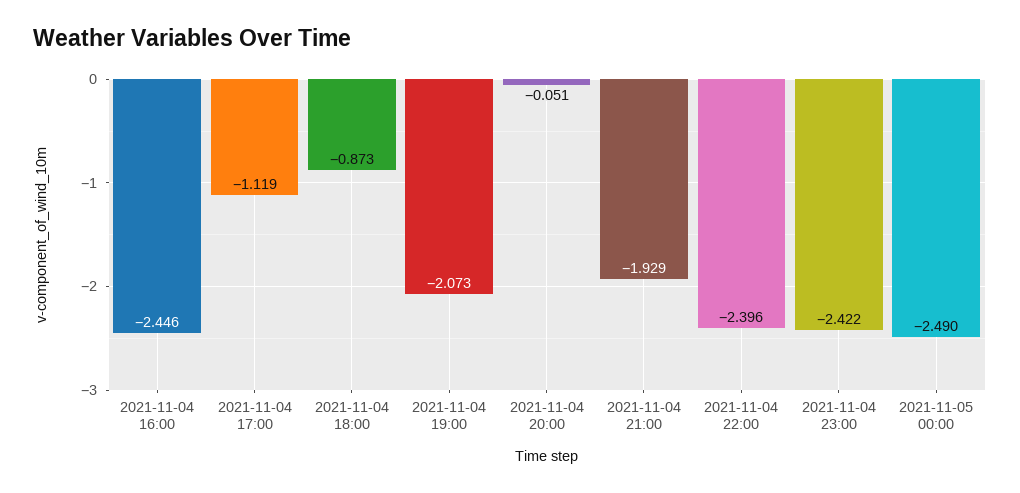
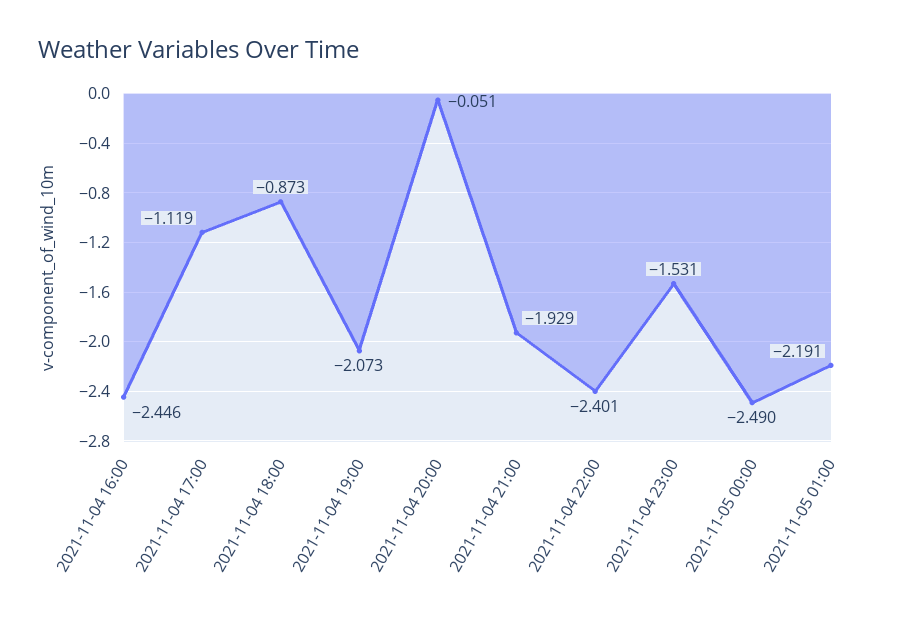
2021-11-04 22:00: -2.396 -> -2.401
2021-11-04 23:00: -2.422 -> -1.531
2021-11-05 01:00: none -> -2.191

